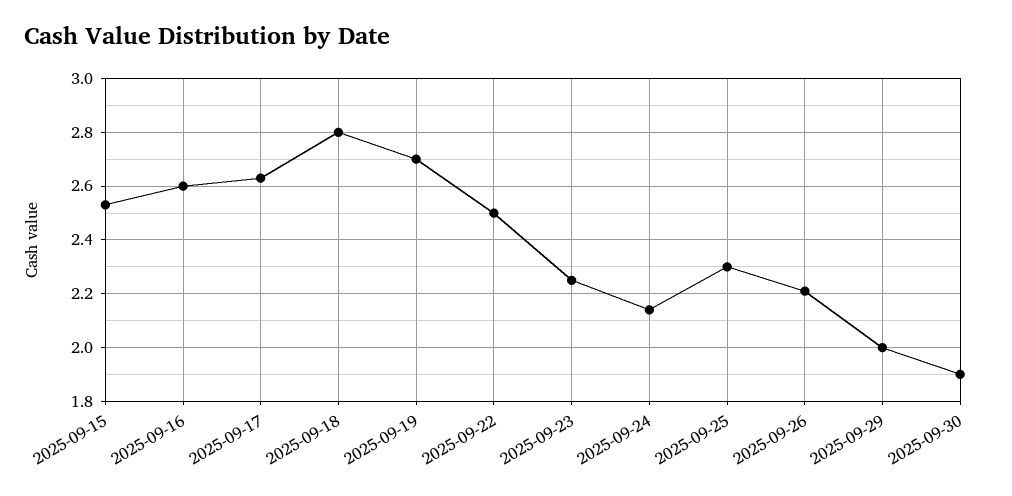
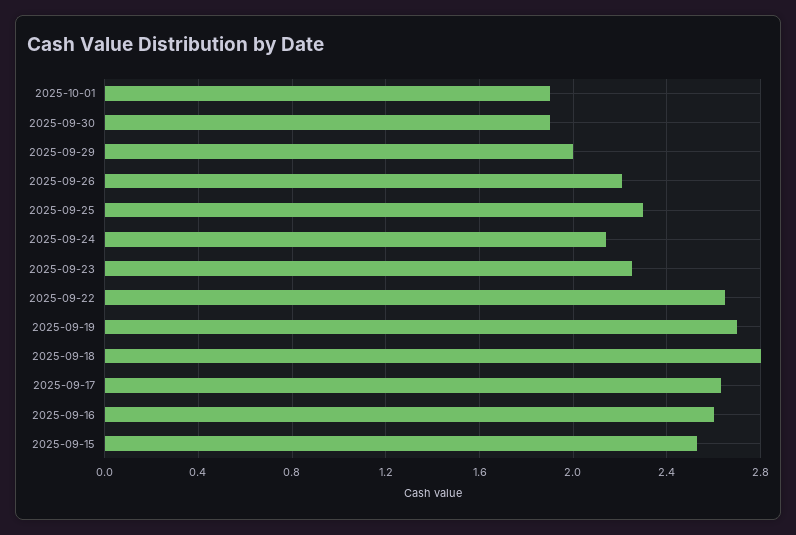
2025-09-22: 2.5 -> 2.65
2025-10-01: none -> 1.9

